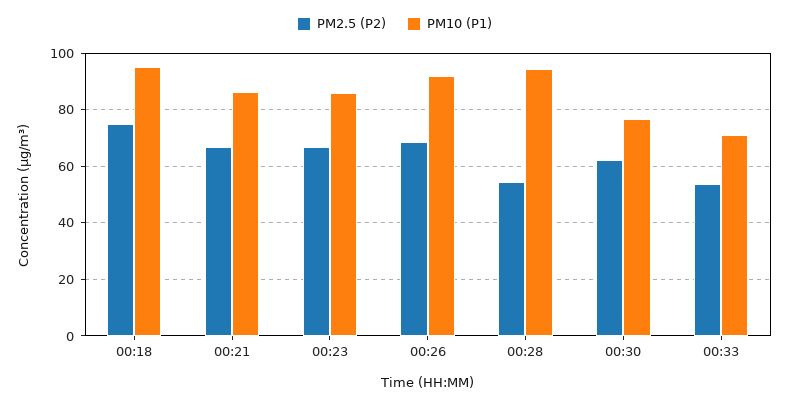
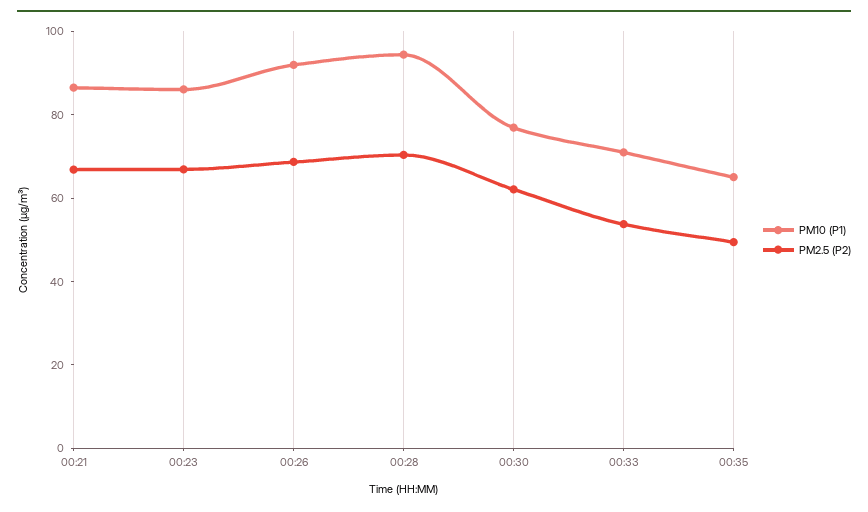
PM2.5 (P2), 00:18: 75 -> none
PM10 (P1), 00:18: 95 -> none
PM2.5 (P2), 00:28: 55 -> 70
PM10 (P1), 00:35: none -> 65
PM2.5 (P2), 00:35: none -> 50

